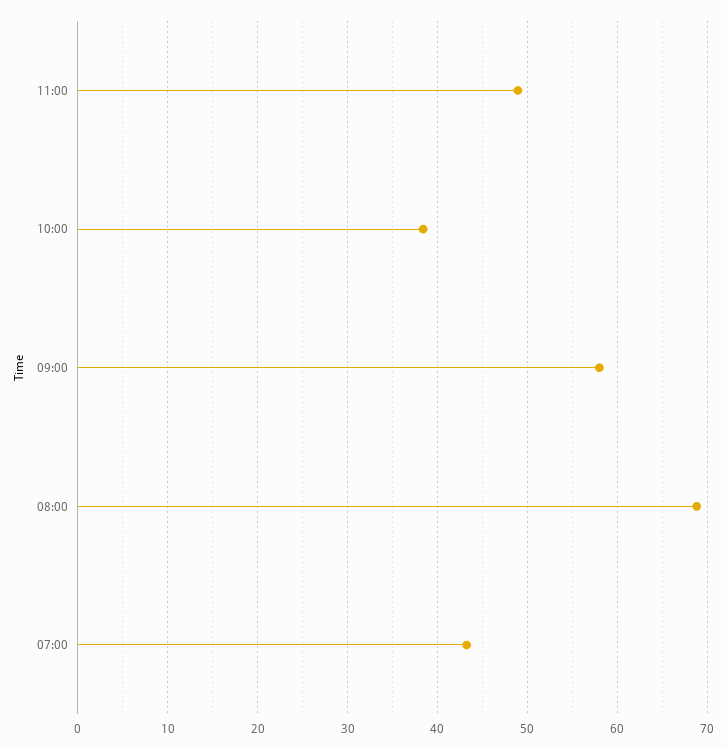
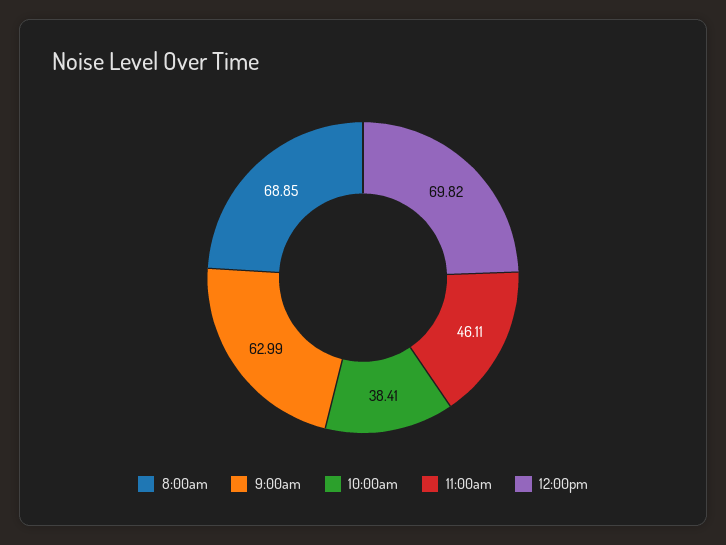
11:00: 49 -> 46.11
09:00: 58 -> 62.99
07:00: 43 -> none
12:00pm: none -> 69.82

